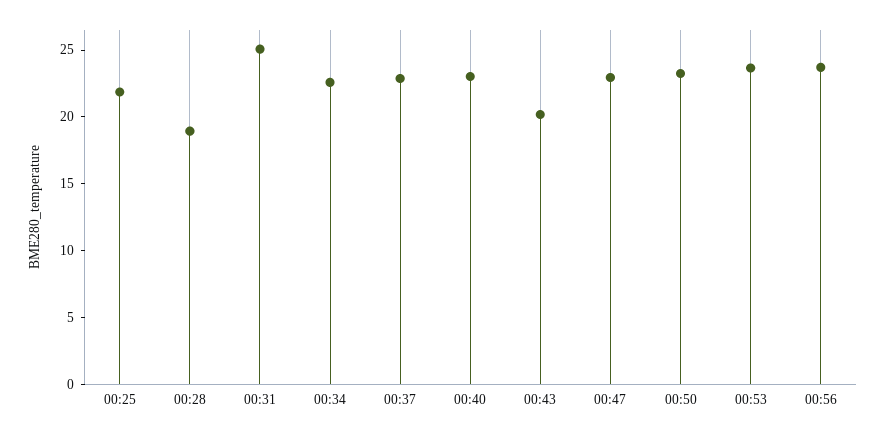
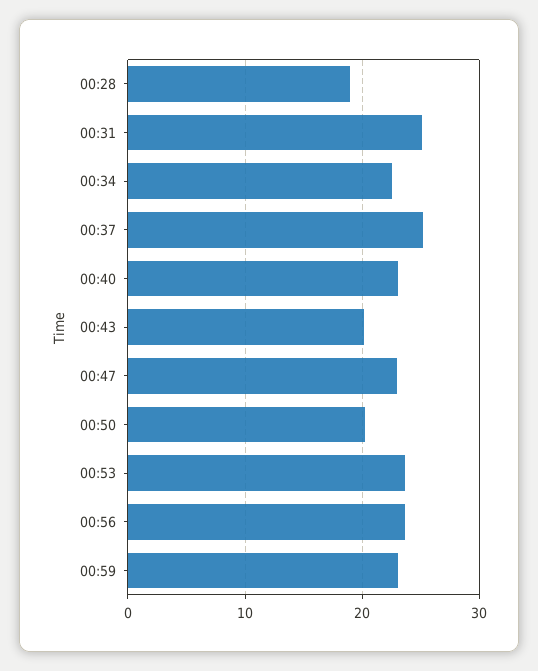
00:25: 22 -> none
00:37: 23 -> 25
00:50: 23 -> 20
00:59: none -> 23

